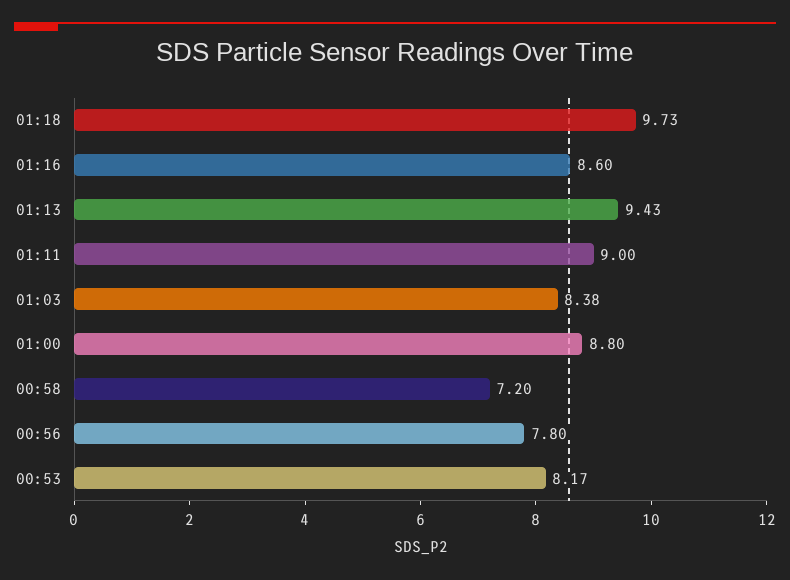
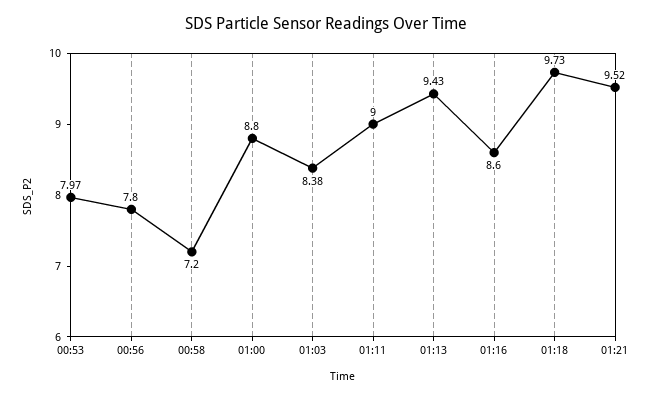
00:53: 8.17 -> 7.97
01:21: none -> 9.52

